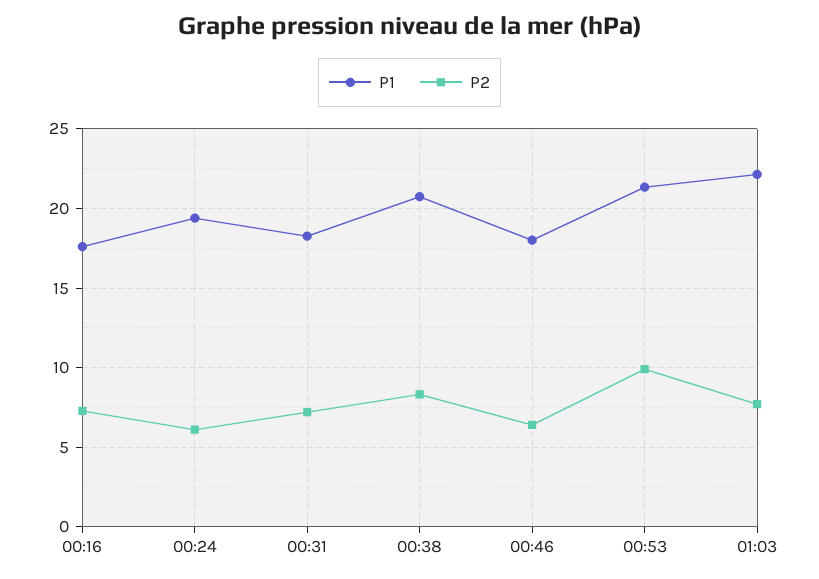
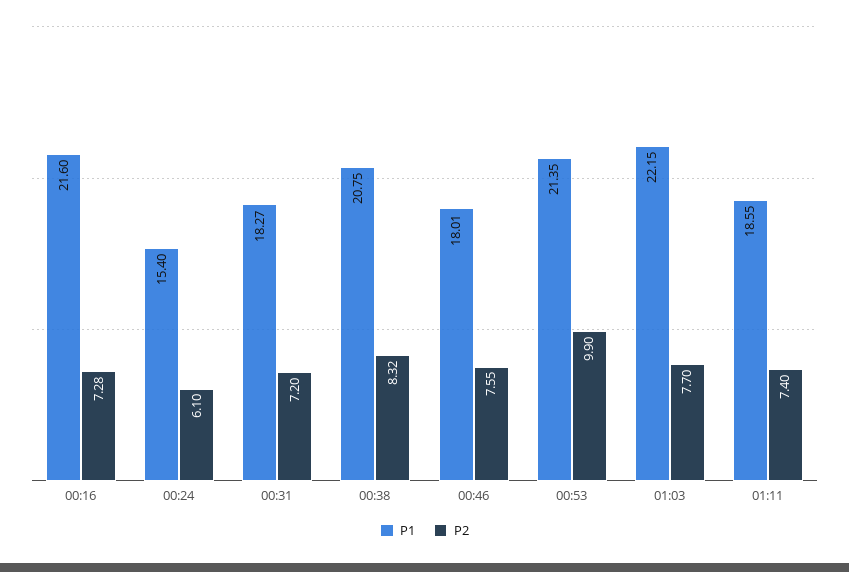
P1, 00:16: 17.5 -> 21.6
P1, 00:24: 19.5 -> 15.4
P2, 00:46: 6.5 -> 7.55
P1, 01:11: none -> 18.55
P2, 01:11: none -> 7.4

